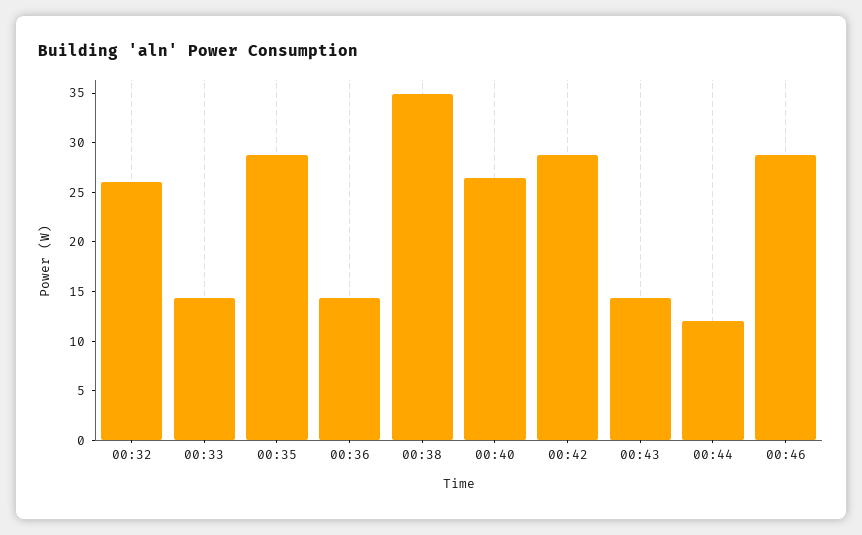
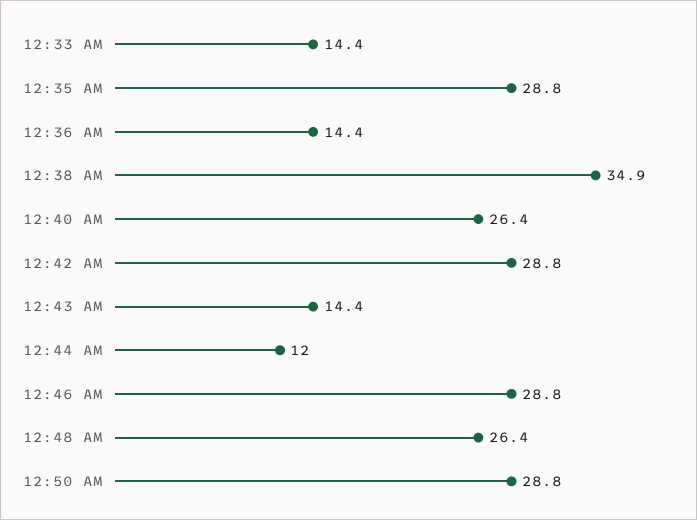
00:32: 26 -> none
12:48 AM: none -> 26.4
12:50 AM: none -> 28.8

